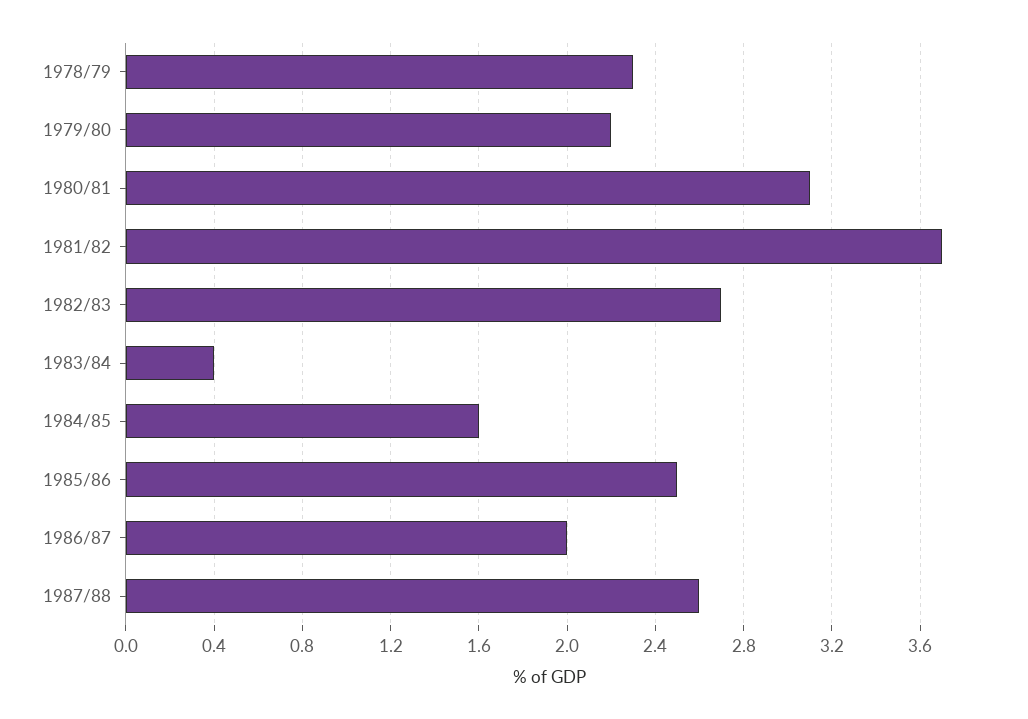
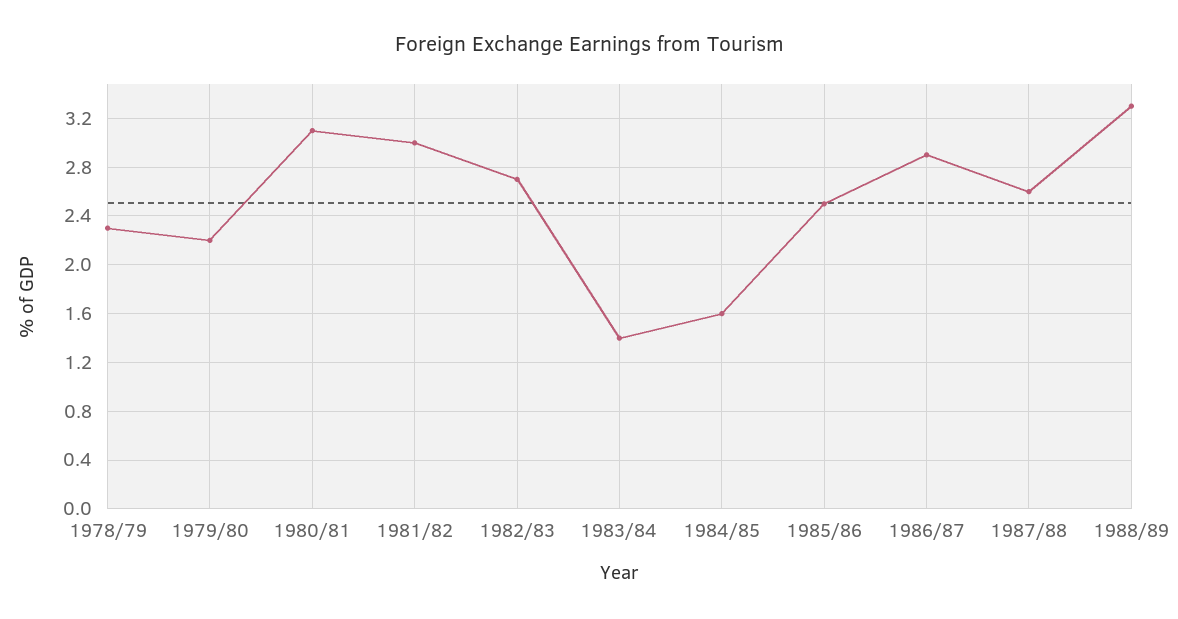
1981/82: 3.7 -> 3
1983/84: 0.4 -> 1.4
1986/87: 2 -> 2.9
1988/89: none -> 3.3

